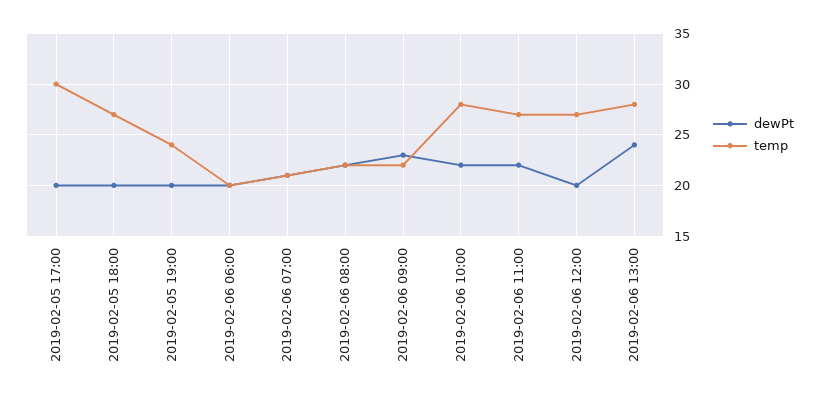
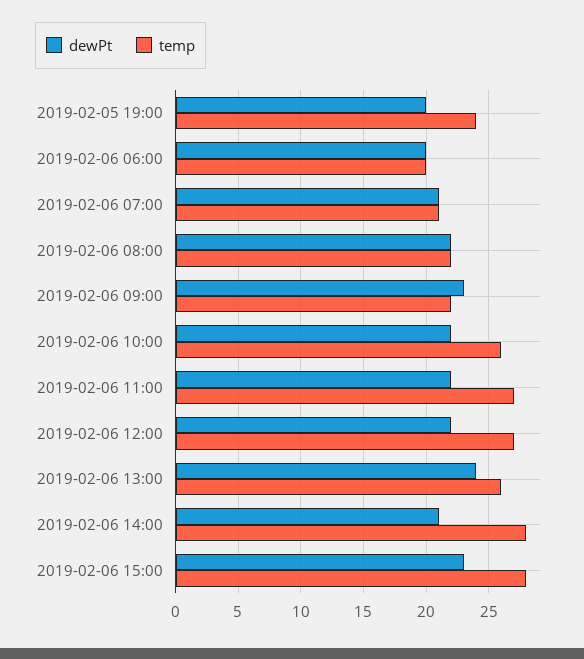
dewPt, 2019-02-05 17:00: 20 -> none
temp, 2019-02-05 17:00: 30 -> none
dewPt, 2019-02-05 18:00: 20 -> none
temp, 2019-02-05 18:00: 27 -> none
temp, 2019-02-06 10:00: 28 -> 26
dewPt, 2019-02-06 12:00: 20 -> 22
temp, 2019-02-06 13:00: 28 -> 26
dewPt, 2019-02-06 14:00: none -> 21
temp, 2019-02-06 14:00: none -> 28
dewPt, 2019-02-06 15:00: none -> 23
temp, 2019-02-06 15:00: none -> 28

